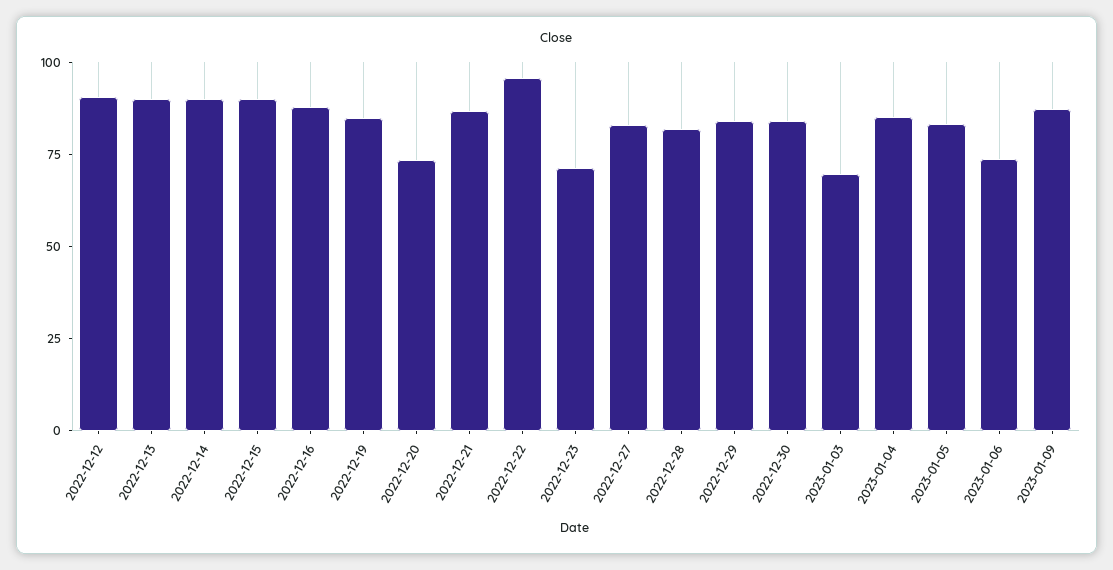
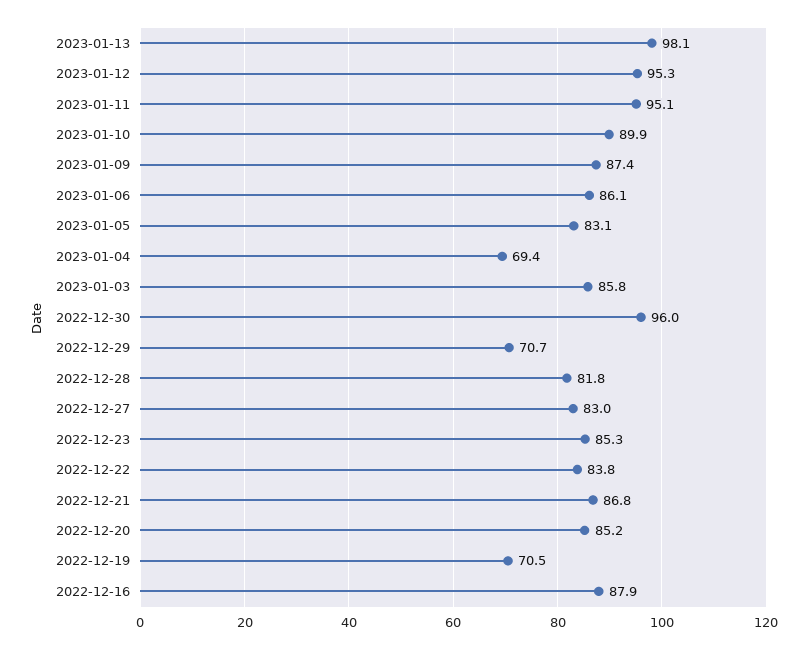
2022-12-12: 90 -> none
2022-12-13: 90 -> none
2022-12-14: 90 -> none
2022-12-15: 90 -> none
2022-12-19: 85 -> 70.5
2022-12-20: 75 -> 85.2
2022-12-22: 95 -> 83.8
2022-12-23: 70 -> 85.3
2022-12-29: 85 -> 70.7
2022-12-30: 85 -> 96
2023-01-03: 70 -> 85.8
2023-01-04: 85 -> 69.4
2023-01-06: 75 -> 86.1
2023-01-13: none -> 98.1
2023-01-12: none -> 95.3
2023-01-11: none -> 95.1
2023-01-10: none -> 89.9

